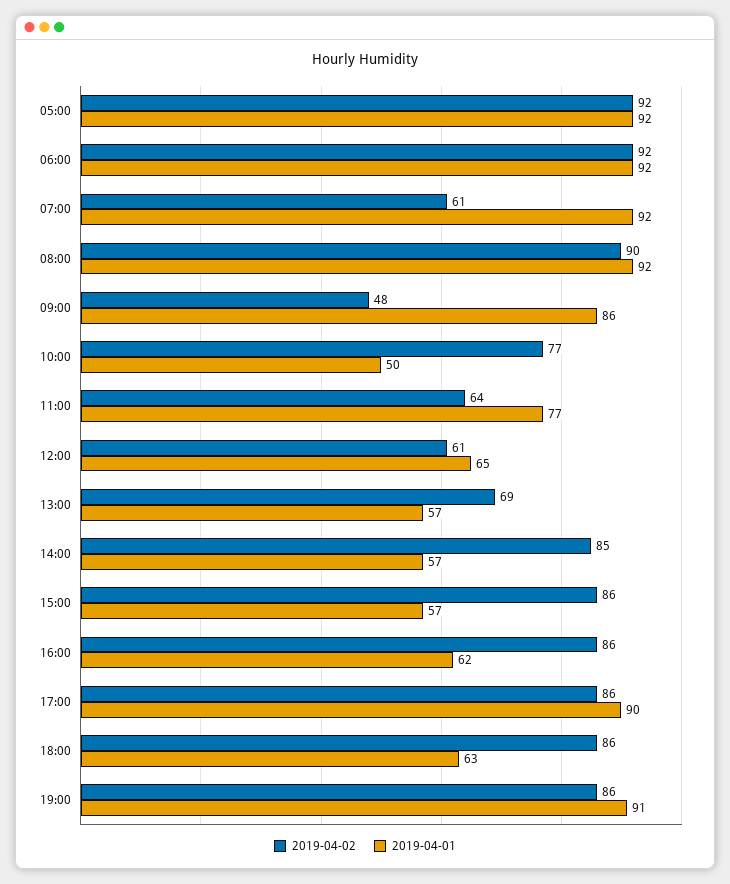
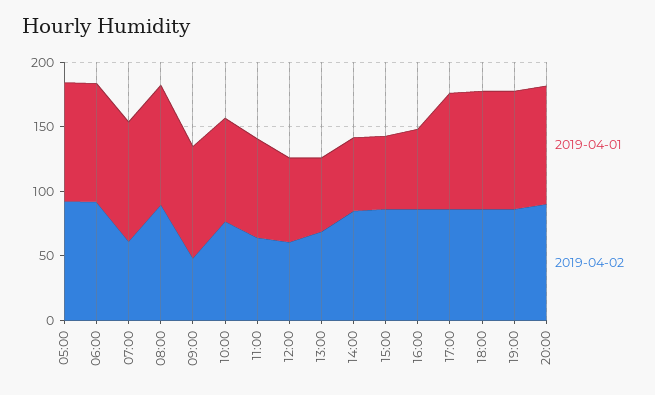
2019-04-01, 10:00: 50 -> 80
2019-04-01, 18:00: 63 -> 90
2019-04-01, 20:00: none -> 90
2019-04-02, 20:00: none -> 90

